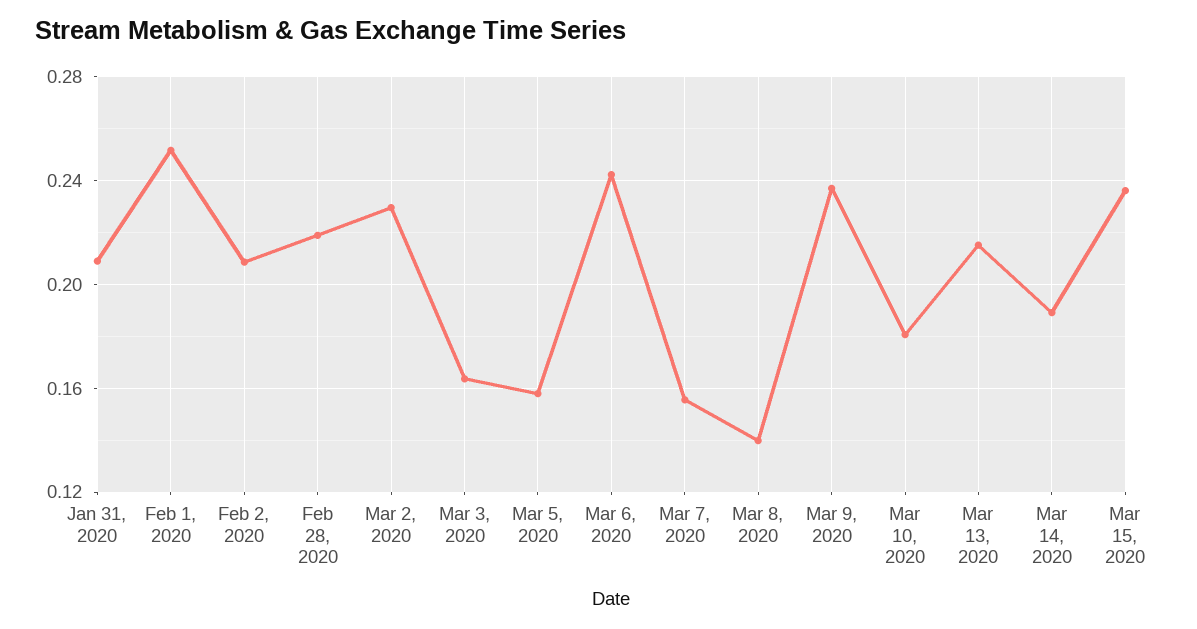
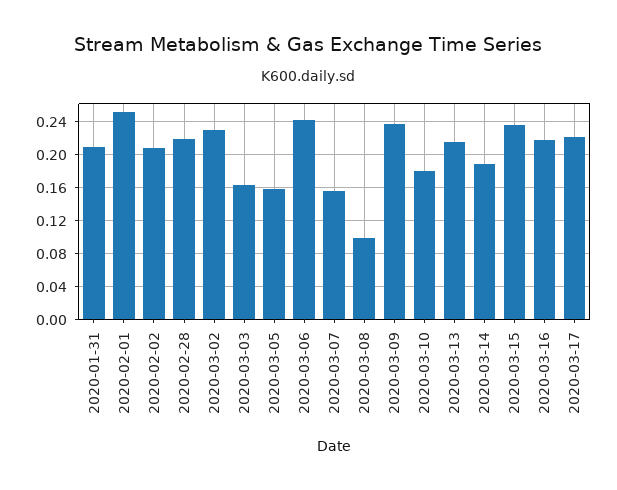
Mar 8, 2020: 0.14 -> 0.1
2020-03-16: none -> 0.22
2020-03-17: none -> 0.22

